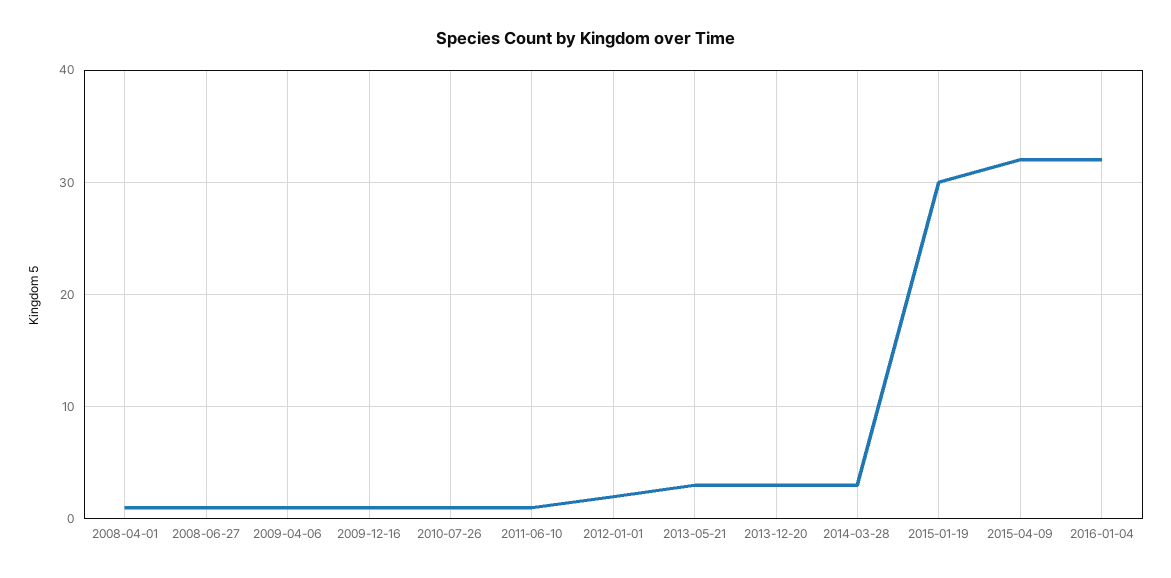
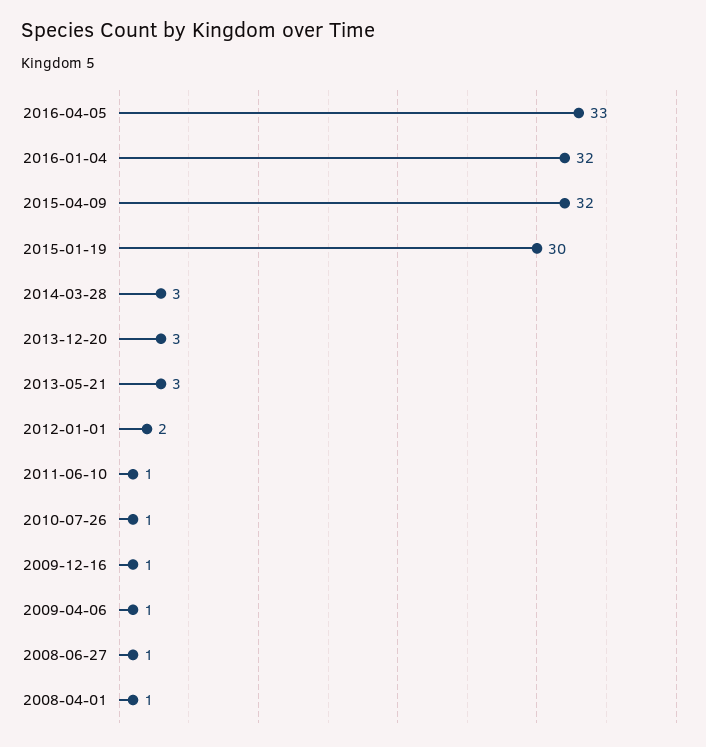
2016-04-05: none -> 33

